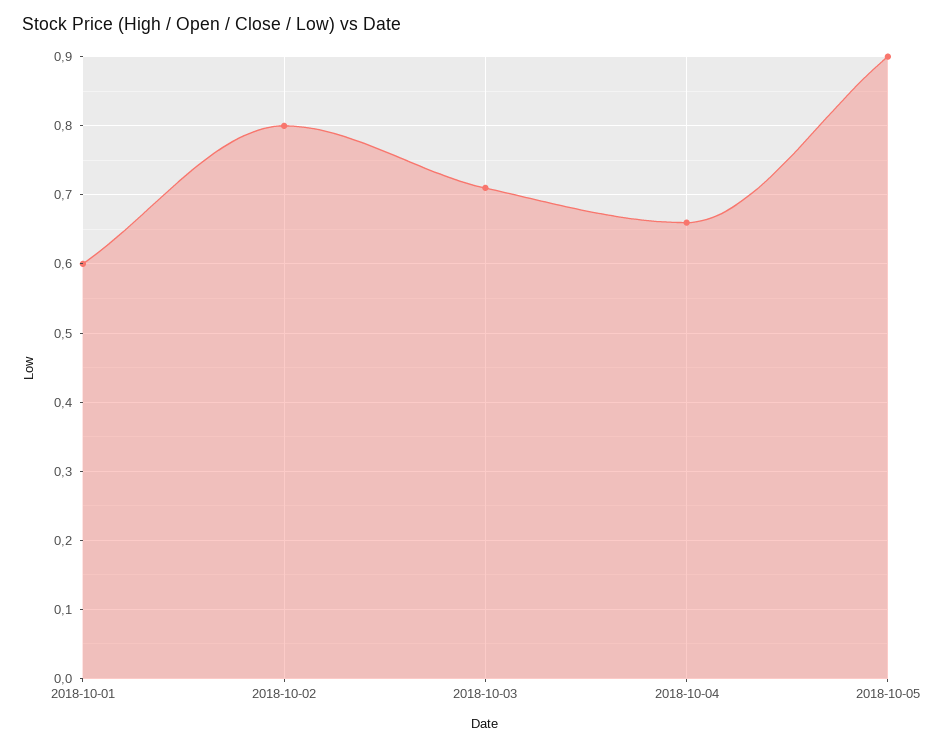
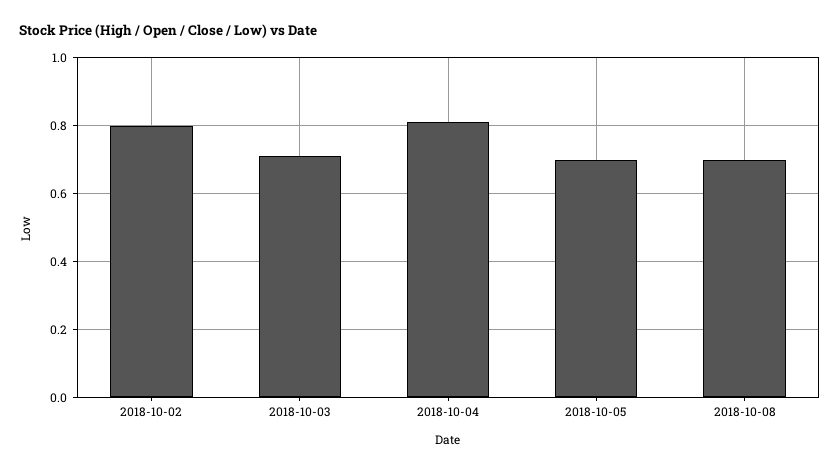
2018-10-01: 0.6 -> none
2018-10-04: 0.66 -> 0.8
2018-10-05: 0.9 -> 0.7
2018-10-08: none -> 0.7

